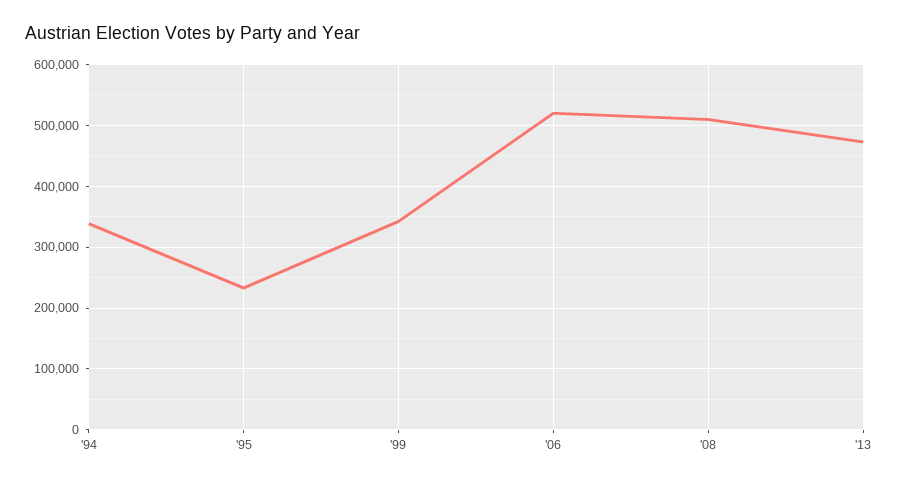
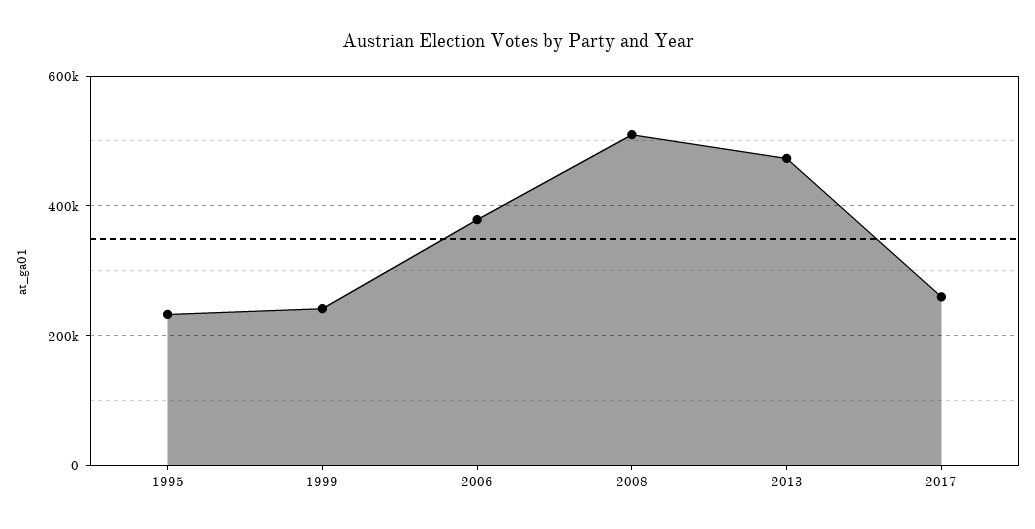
'94: 340000 -> none
'99: 340000 -> 240000
'06: 520000 -> 380000
2017: none -> 260000

